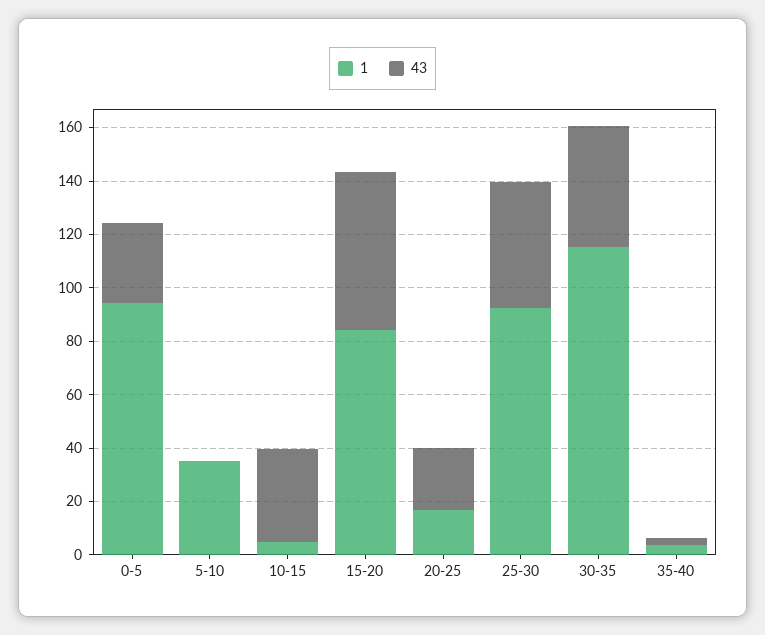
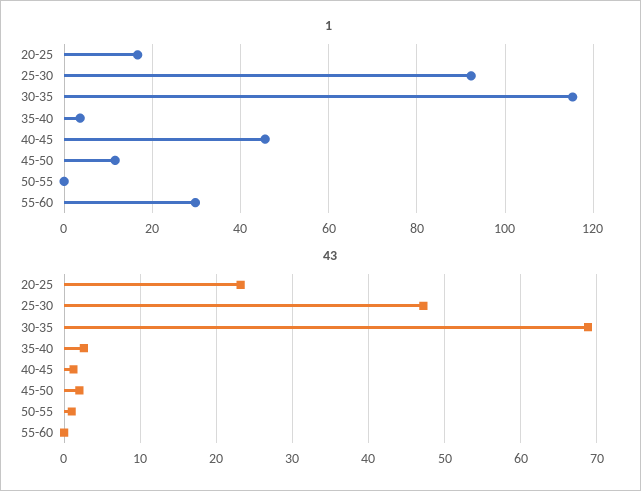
1, 0-5: 95 -> none
43, 0-5: 30 -> none
1, 5-10: 35 -> none
43, 5-10: 0 -> none
1, 10-15: 5 -> none
43, 10-15: 35 -> none
1, 15-20: 85 -> none
43, 15-20: 60 -> none
43, 30-35: 45 -> 69
1, 40-45: none -> 46
1, 45-50: none -> 12
1, 50-55: none -> 0
1, 55-60: none -> 30
43, 40-45: none -> 1
43, 45-50: none -> 2
43, 50-55: none -> 1
43, 55-60: none -> 0

